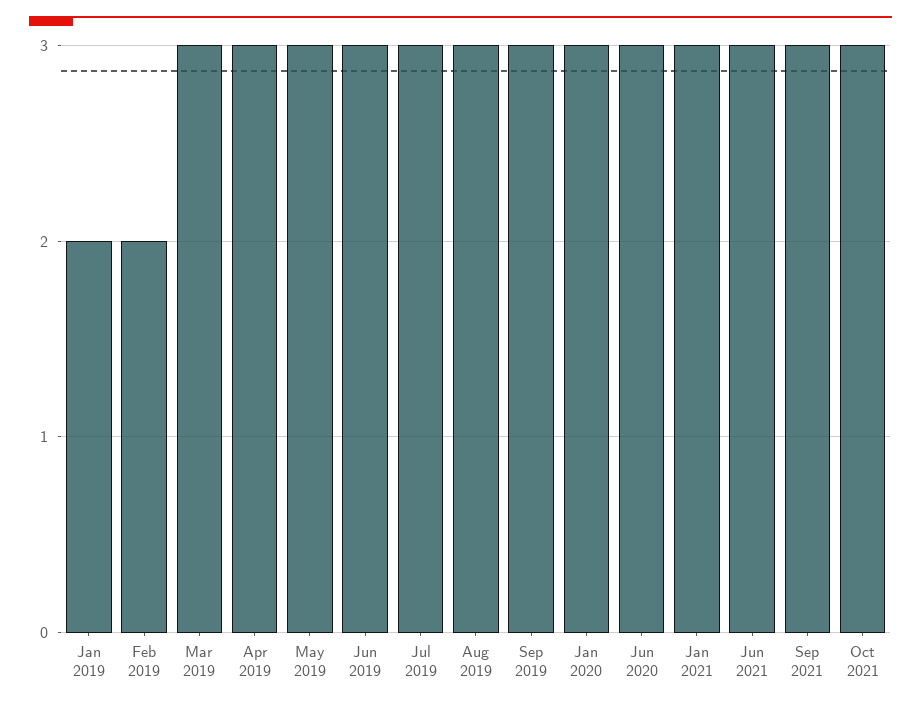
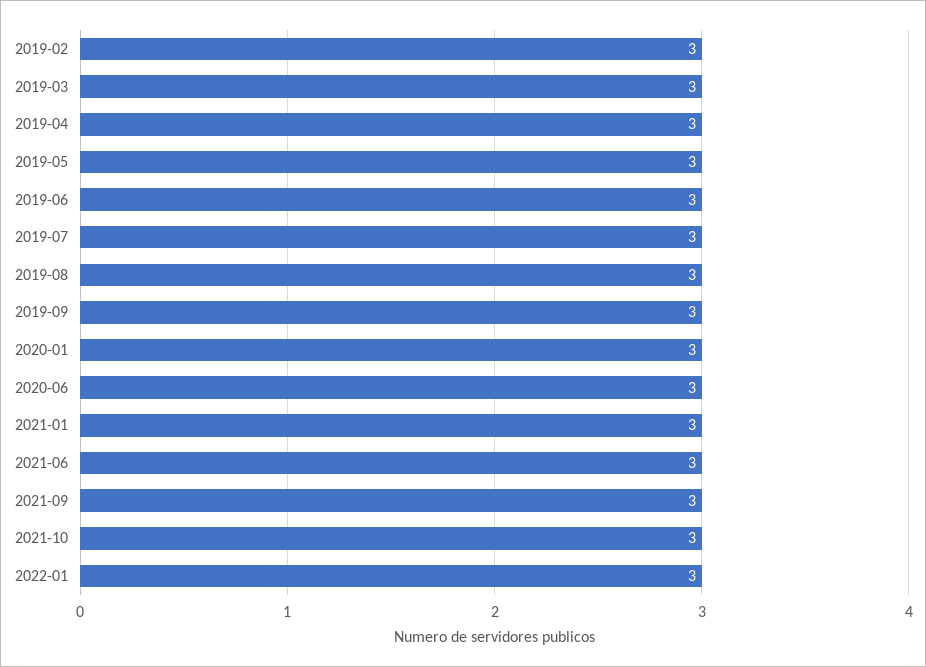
Jan 2019: 2 -> none
Feb 2019: 2 -> 3
2022-01: none -> 3

